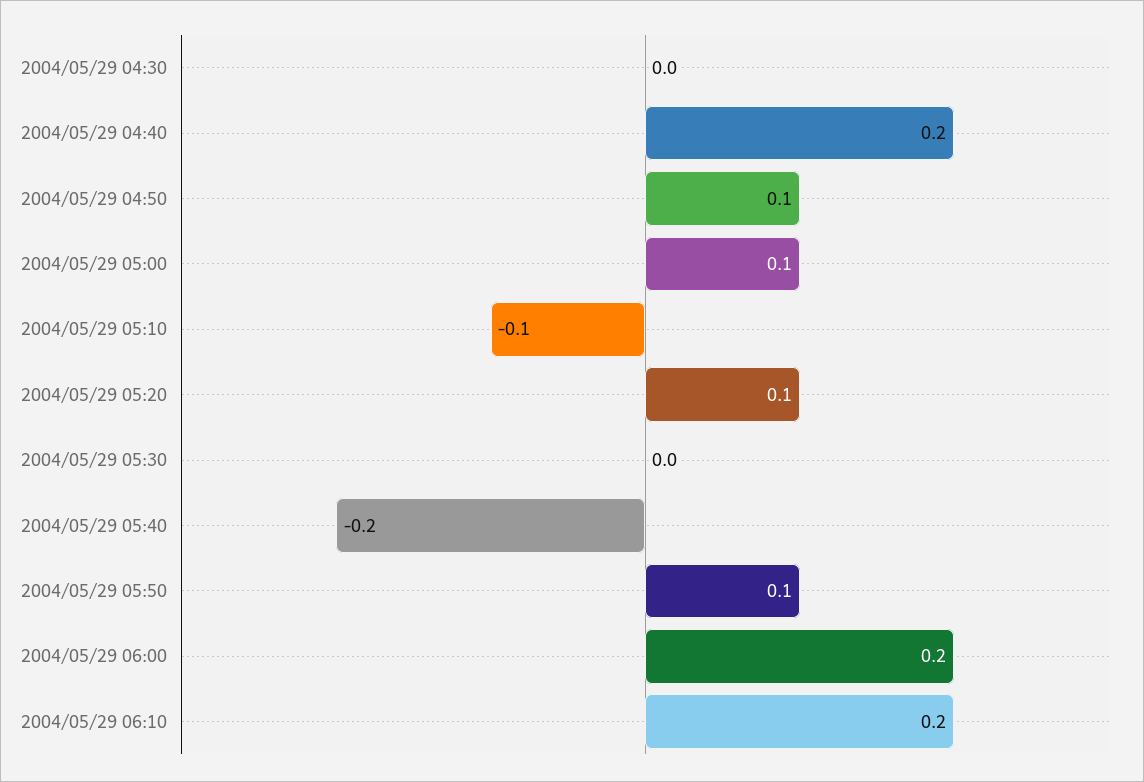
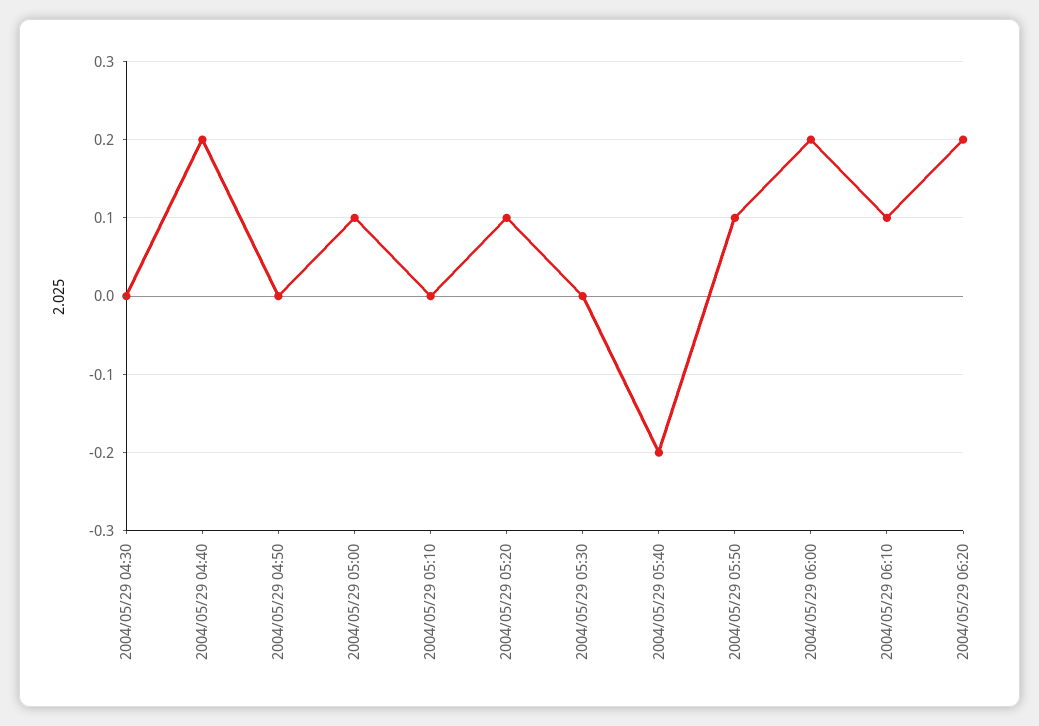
2004/05/29 04:50: 0.1 -> 0
2004/05/29 05:10: -0.1 -> 0
2004/05/29 06:10: 0.2 -> 0.1
2004/05/29 06:20: none -> 0.2

